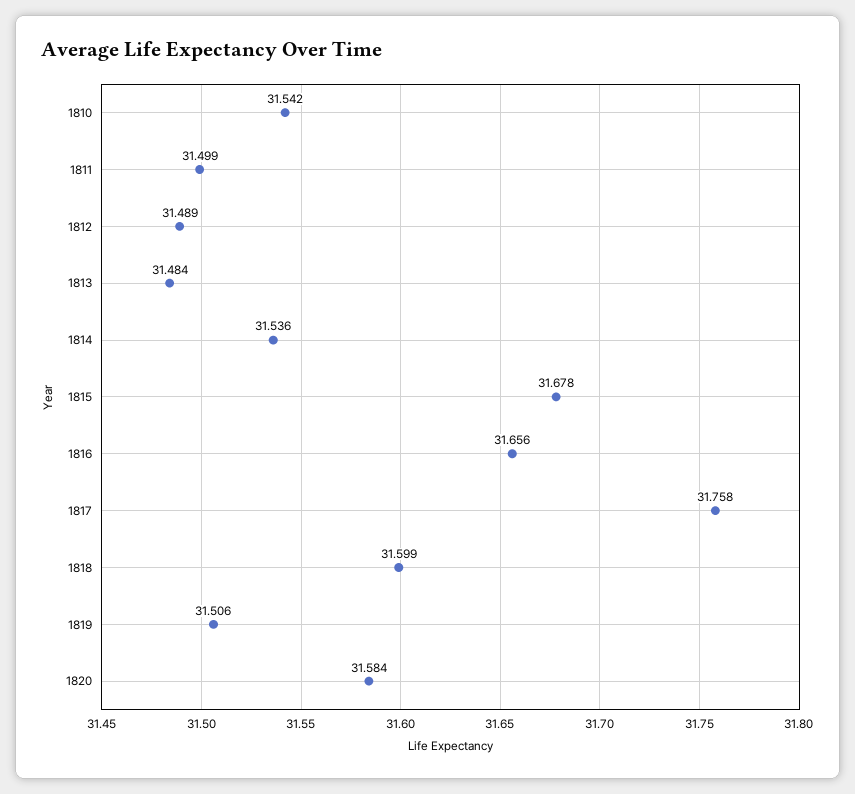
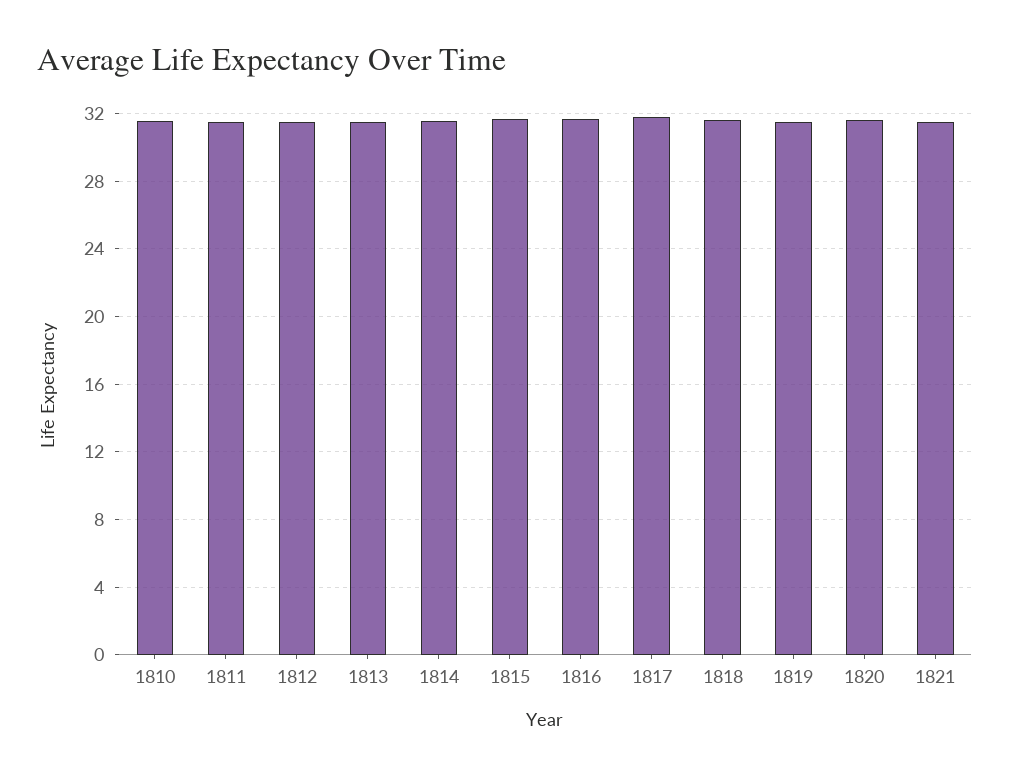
1821: none -> 31.5

